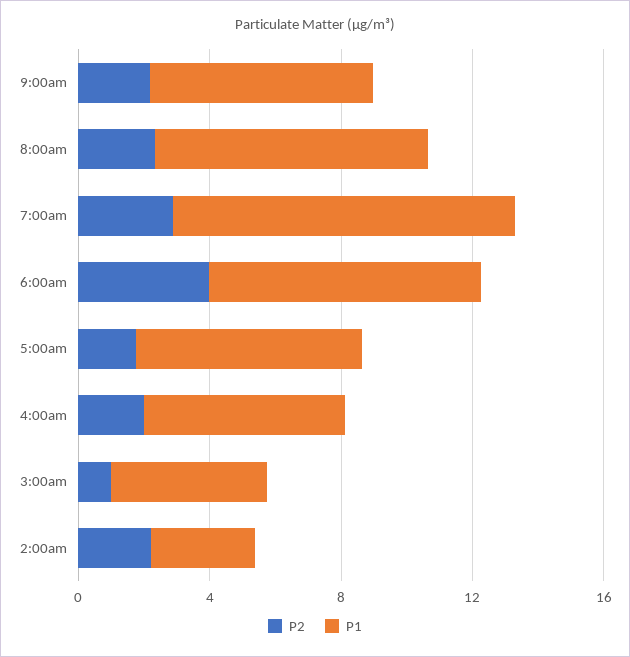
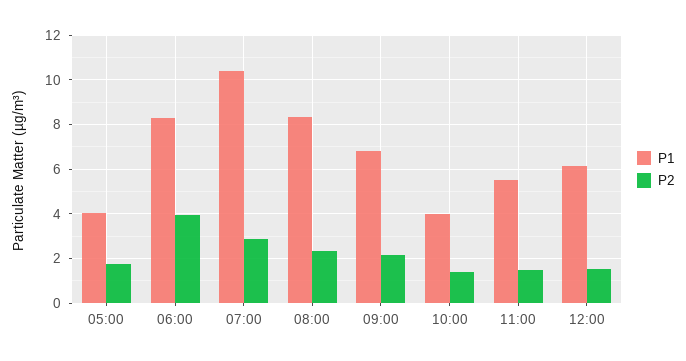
P1, 5:00am: 7 -> 4
P2, 4:00am: 2 -> none
P1, 4:00am: 6 -> none
P2, 3:00am: 1 -> none
P1, 3:00am: 5 -> none
P2, 2:00am: 2 -> none
P1, 2:00am: 3 -> none
P1, 10:00: none -> 4
P2, 10:00: none -> 1.5
P1, 11:00: none -> 5.5
P2, 11:00: none -> 1.5
P1, 12:00: none -> 6
P2, 12:00: none -> 1.5

